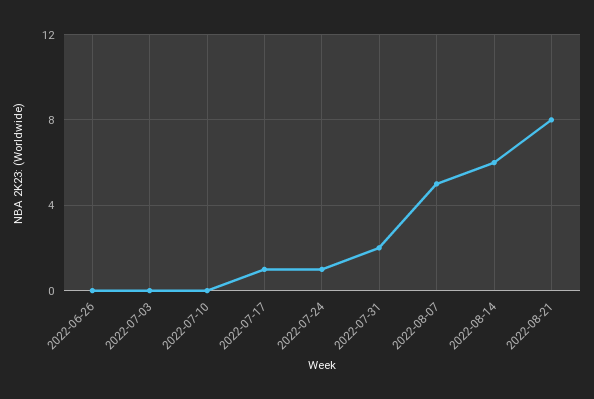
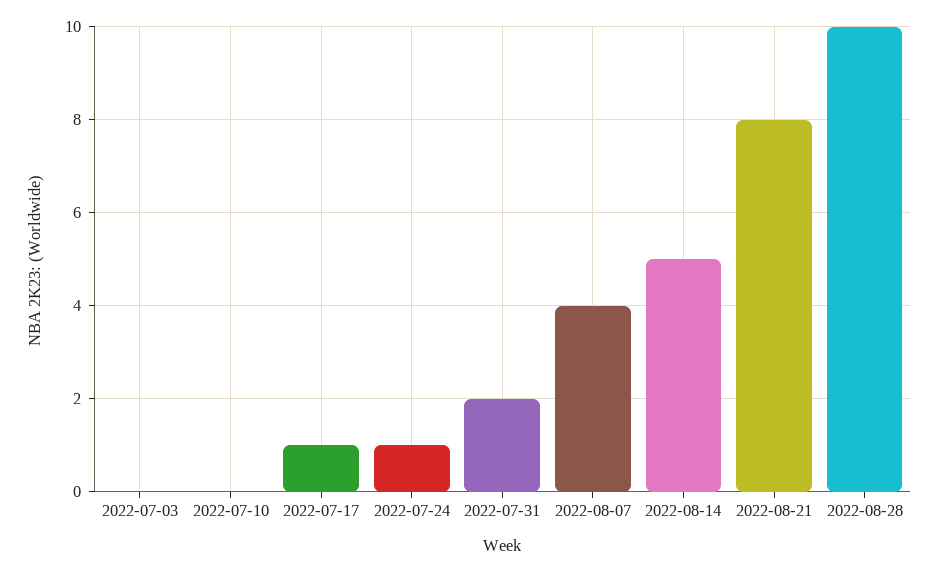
2022-06-26: 0 -> none
2022-08-07: 5 -> 4
2022-08-14: 6 -> 5
2022-08-28: none -> 10

